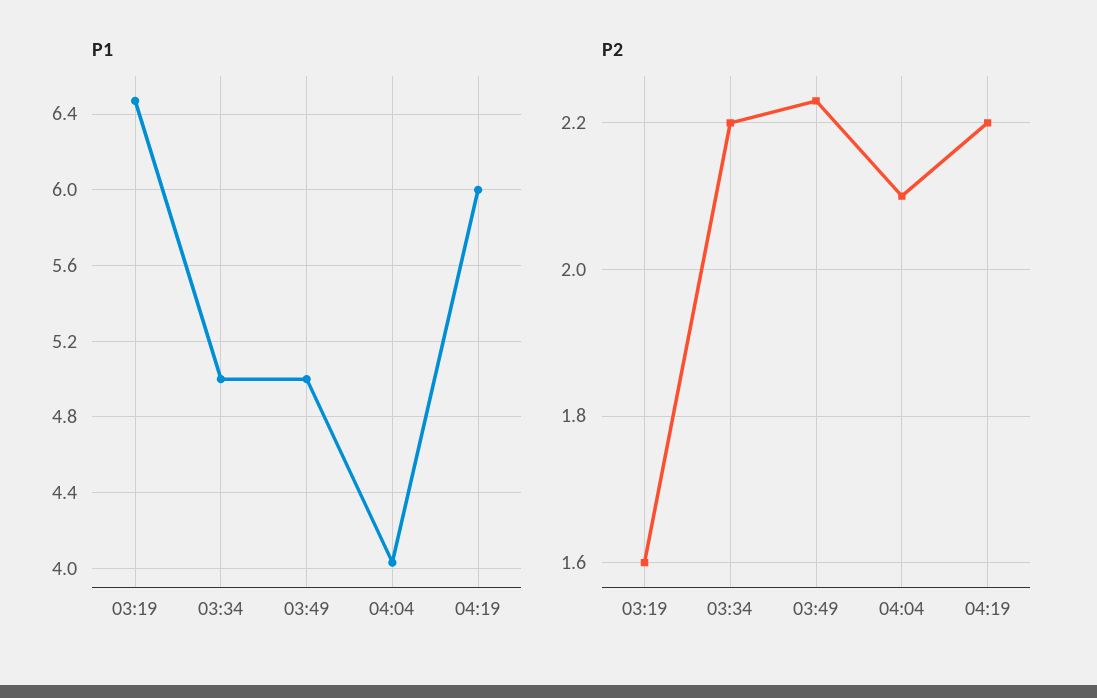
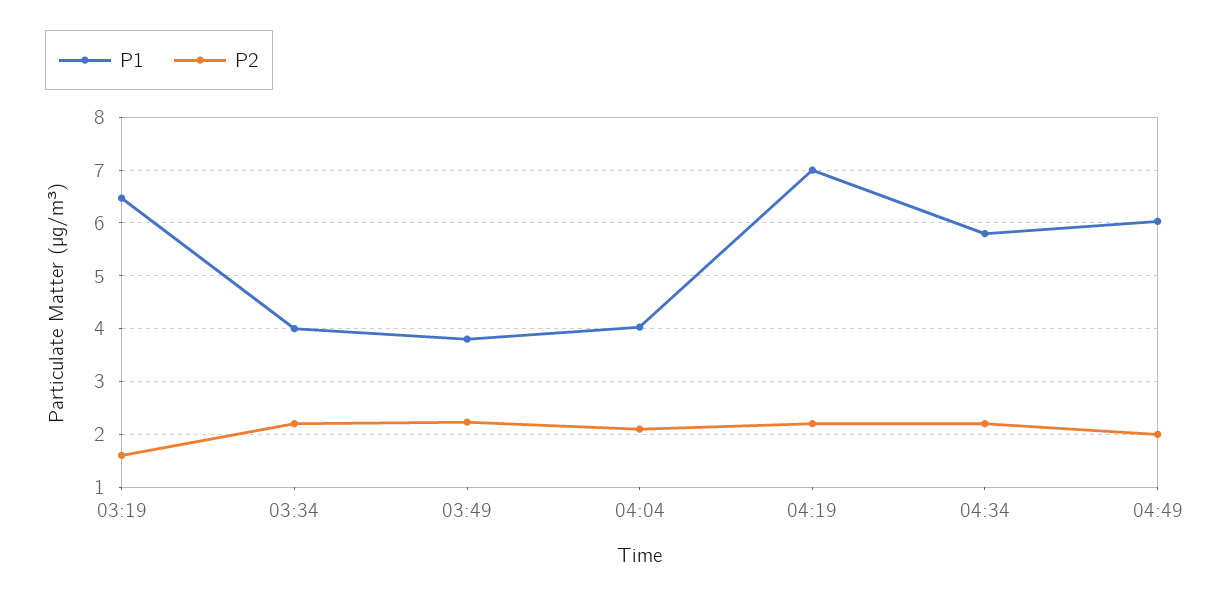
P1, 03:34: 5 -> 4
P1, 03:49: 5 -> 3.8
P1, 04:19: 6 -> 7
P1, 04:34: none -> 5.8
P2, 04:34: none -> 2.2
P1, 04:49: none -> 6
P2, 04:49: none -> 2

